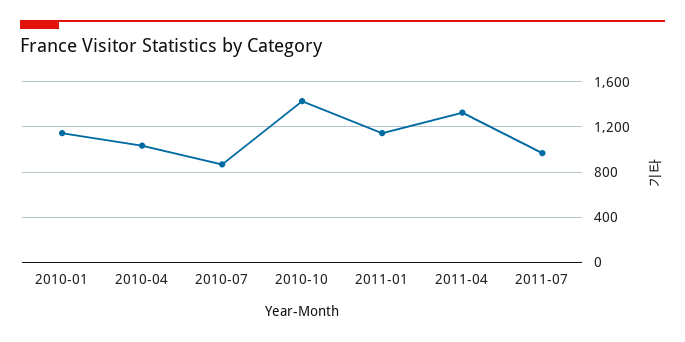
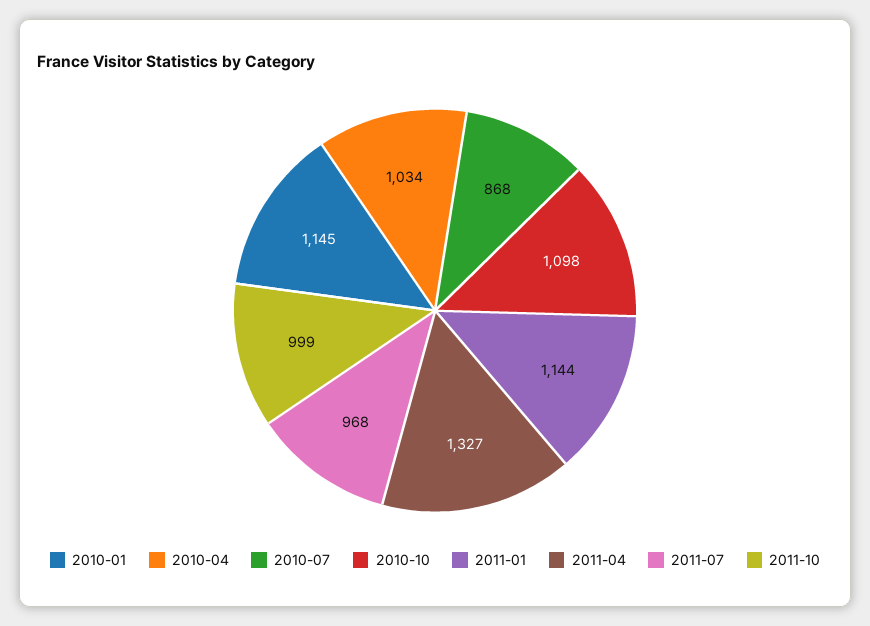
2010-10: 1400 -> 1098
2011-10: none -> 999

